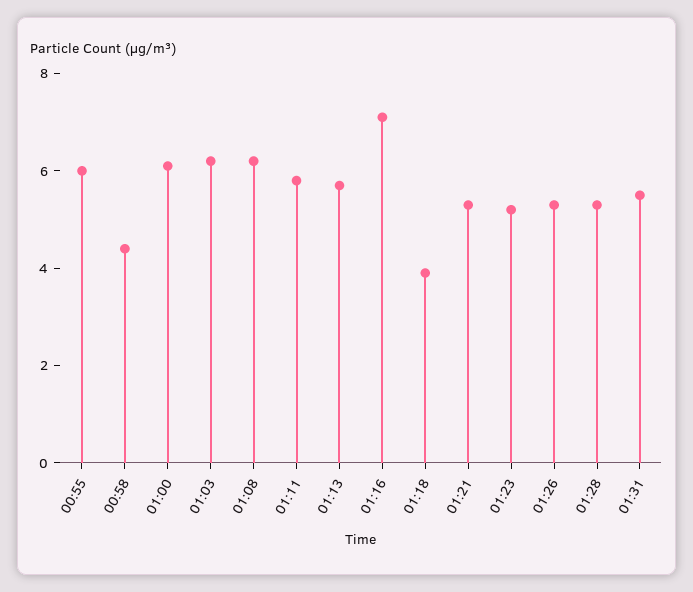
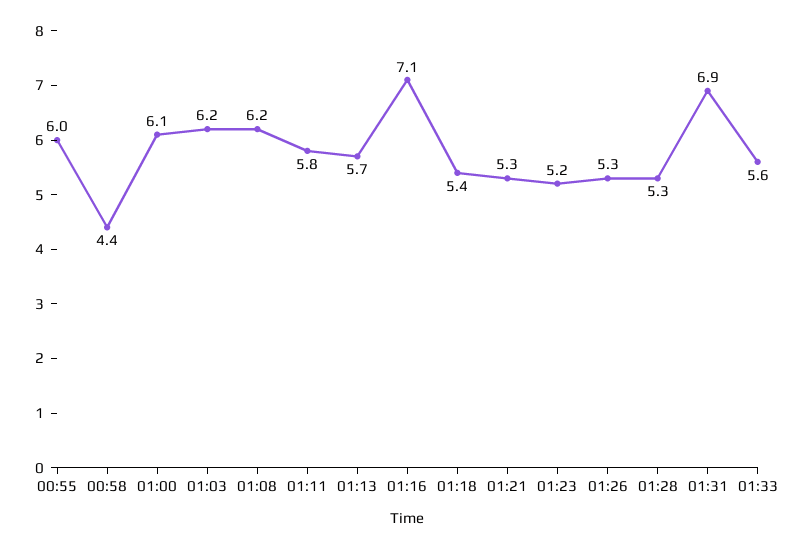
01:18: 4 -> 5.4
01:31: 5.5 -> 6.9
01:33: none -> 5.6

